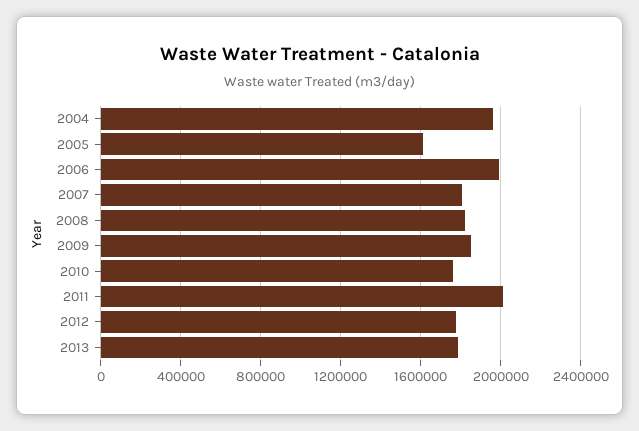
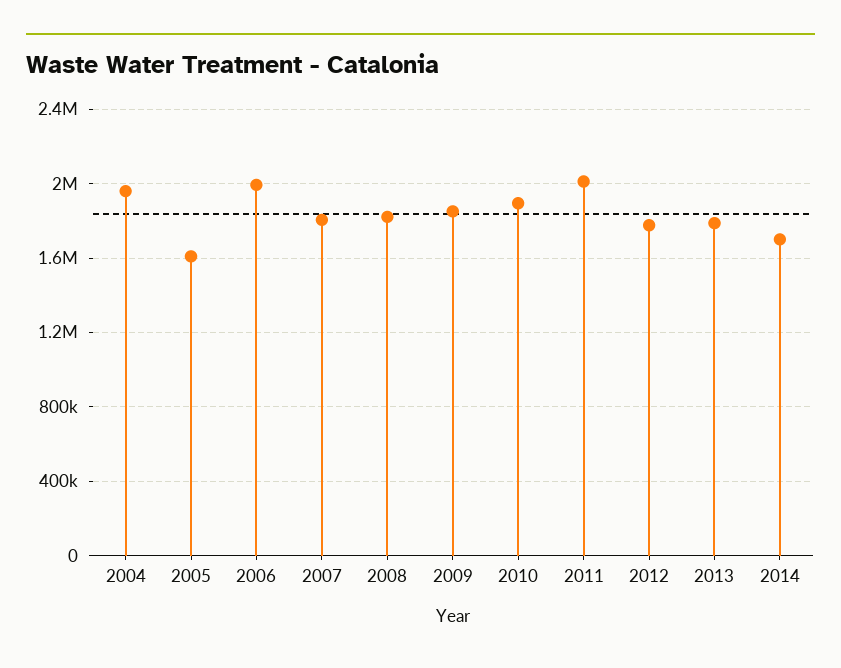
2010: 1750000 -> 1900000
2014: none -> 1700000

